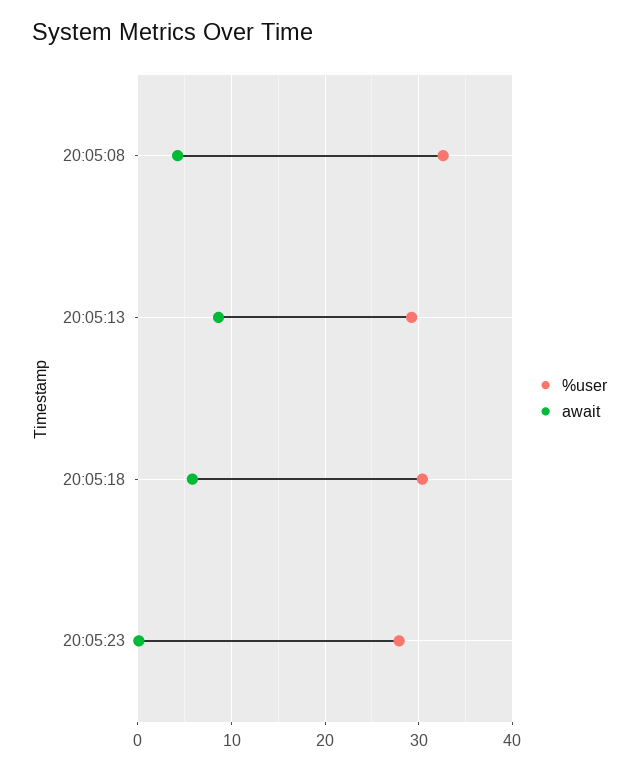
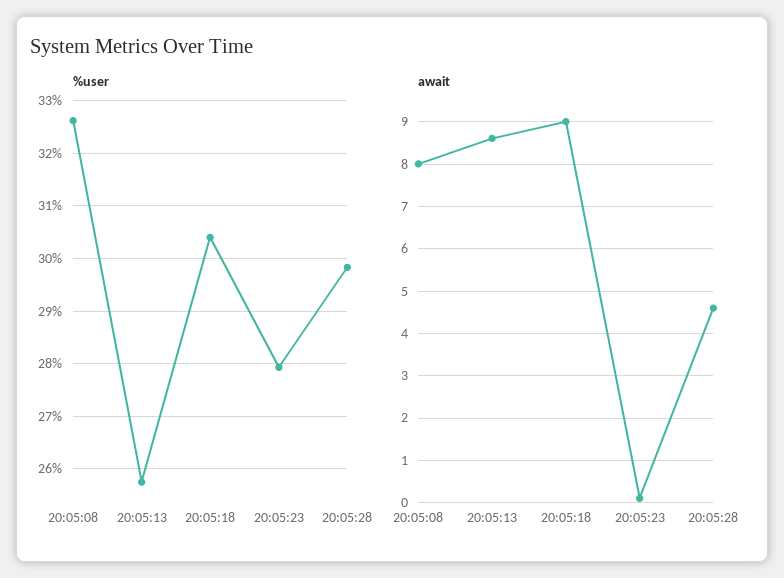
await, 20:05:08: 4 -> 8
%user, 20:05:13: 29 -> 25.8
await, 20:05:18: 6 -> 9
%user, 20:05:28: none -> 29.8
await, 20:05:28: none -> 4.6

